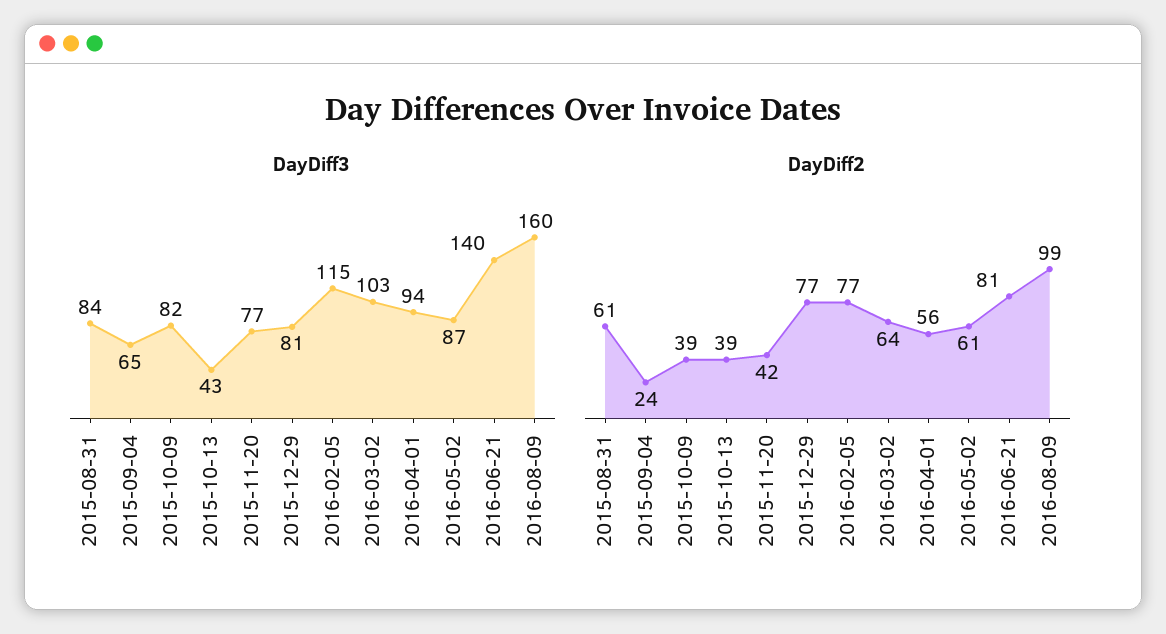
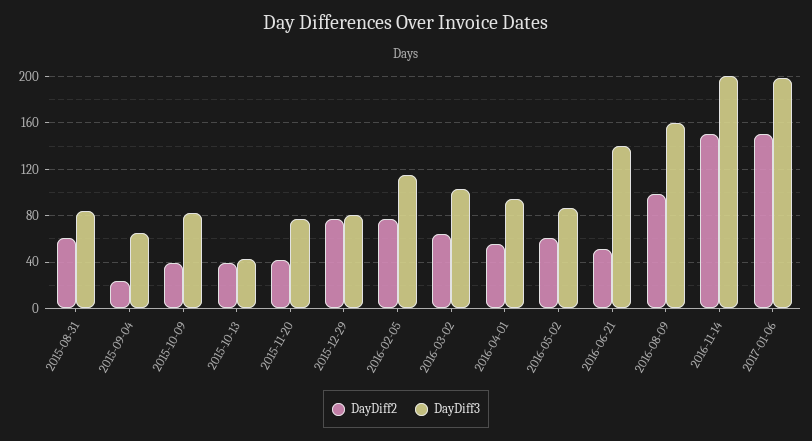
DayDiff2, 2016-06-21: 81 -> 50
DayDiff2, 2016-11-14: none -> 150
DayDiff3, 2016-11-14: none -> 200
DayDiff2, 2017-01-06: none -> 150
DayDiff3, 2017-01-06: none -> 200

